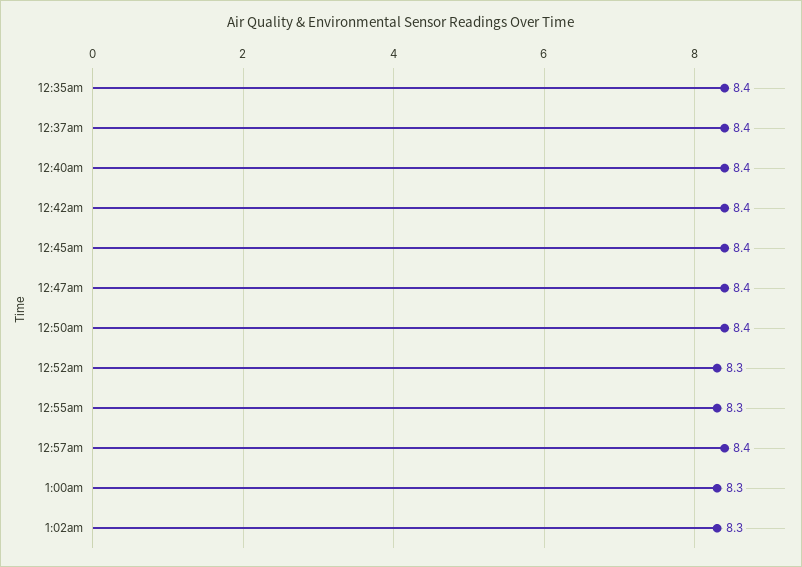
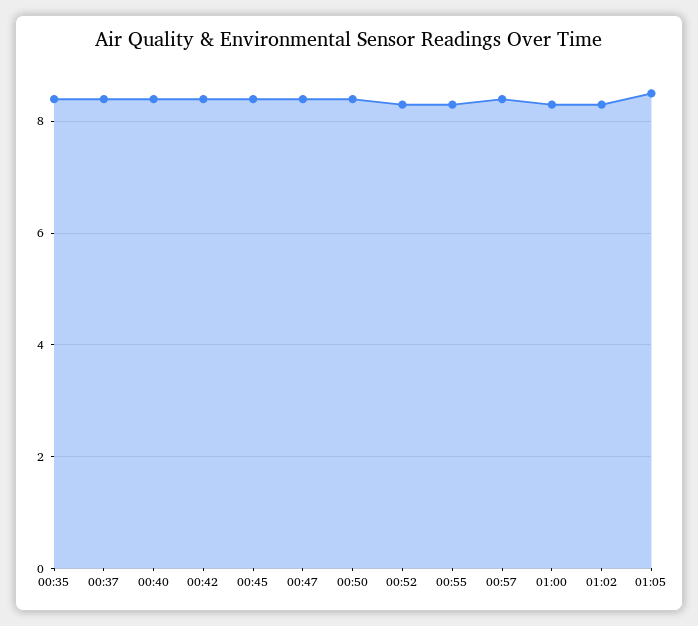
01:05: none -> 8.5

